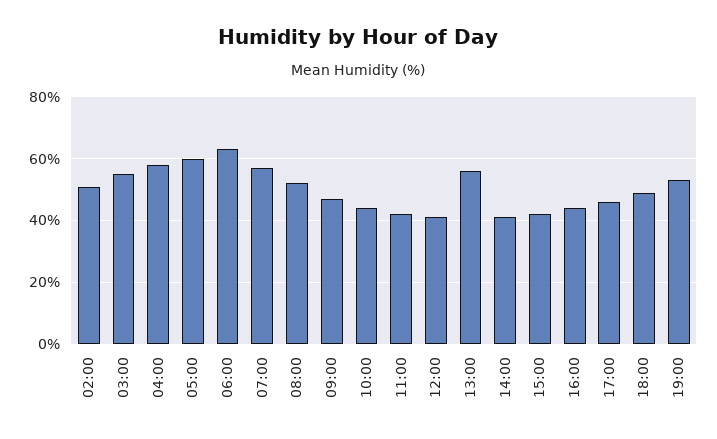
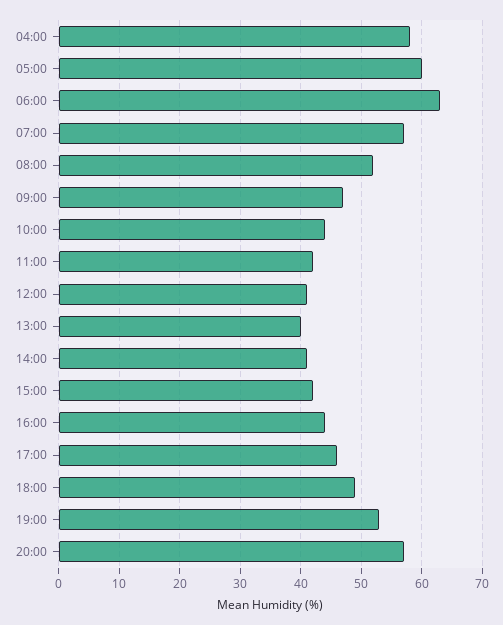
02:00: 50 -> none
03:00: 55 -> none
13:00: 55 -> 40
20:00: none -> 57

